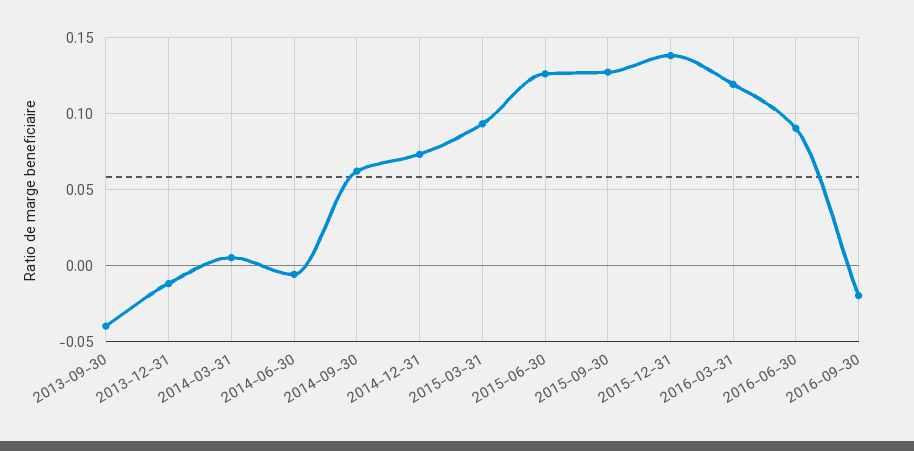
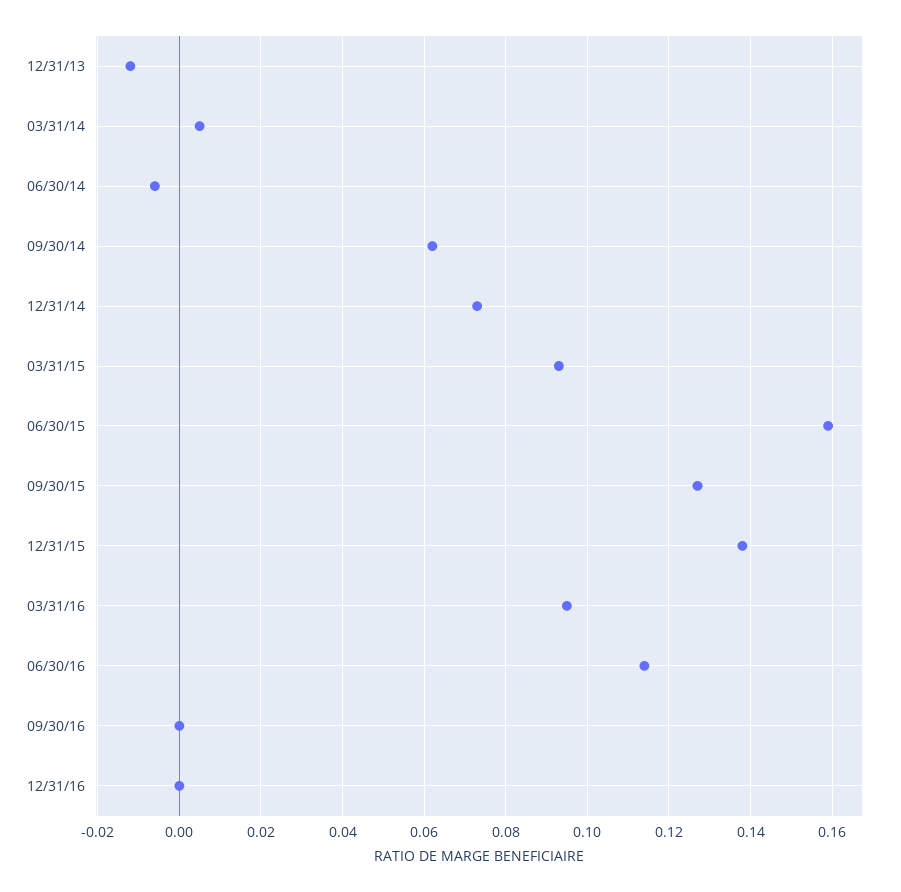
2013-09-30: -0.04 -> none
2015-06-30: 0.125 -> 0.16
2016-03-31: 0.12 -> 0.095
2016-06-30: 0.09 -> 0.115
2016-09-30: -0.02 -> 0
12/31/16: none -> 0

